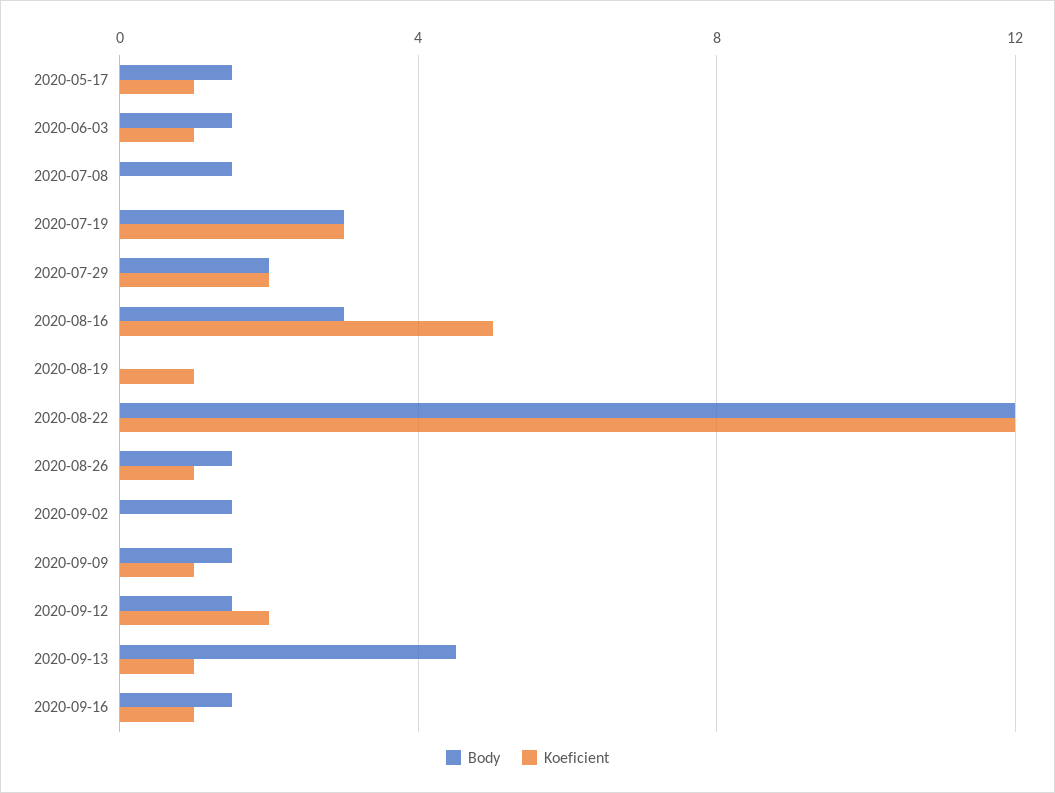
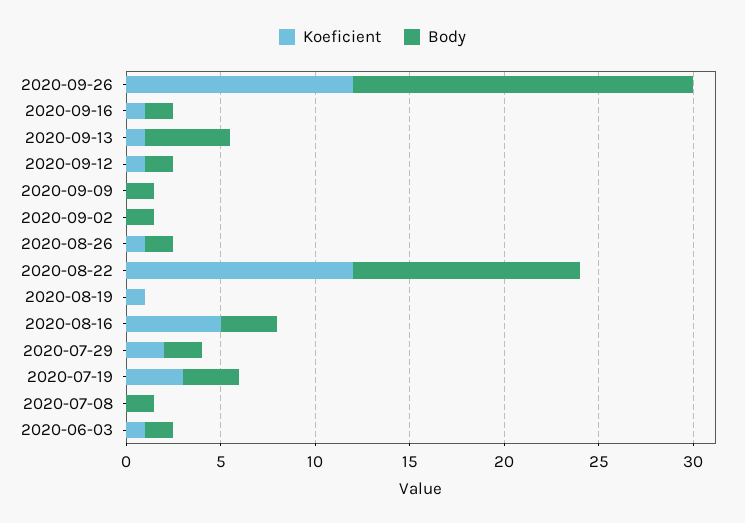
Body, 2020-05-17: 1.5 -> none
Koeficient, 2020-05-17: 1 -> none
Koeficient, 2020-09-09: 1 -> 0
Koeficient, 2020-09-12: 2 -> 1
Koeficient, 2020-09-26: none -> 12
Body, 2020-09-26: none -> 18

